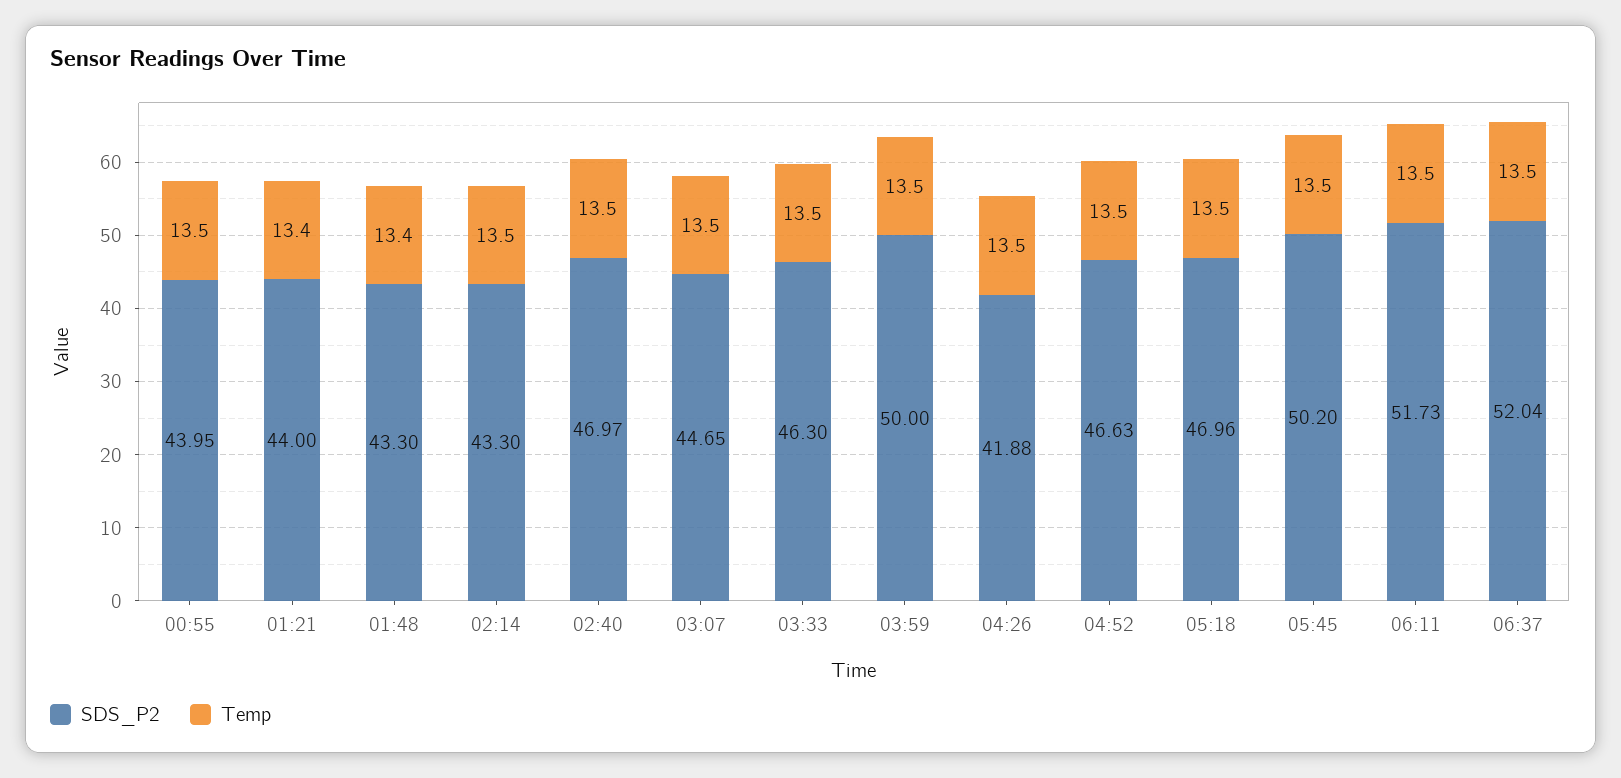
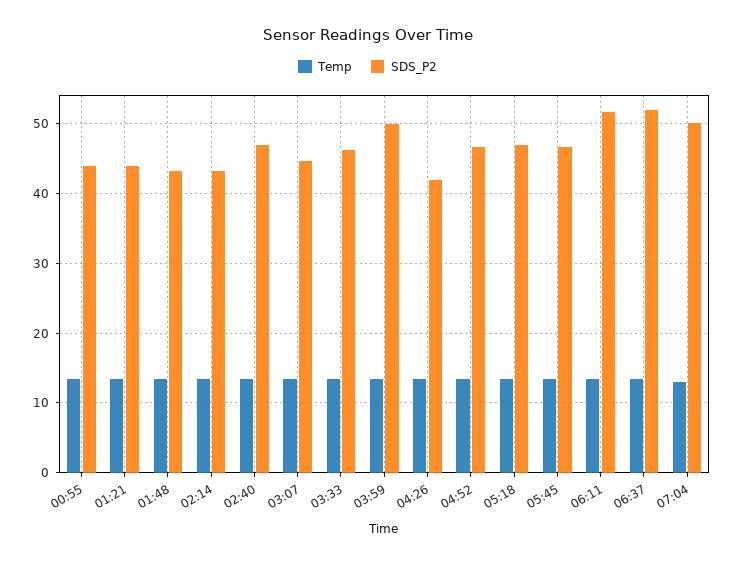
SDS_P2, 05:45: 50.2 -> 47
Temp, 07:04: none -> 13
SDS_P2, 07:04: none -> 50

